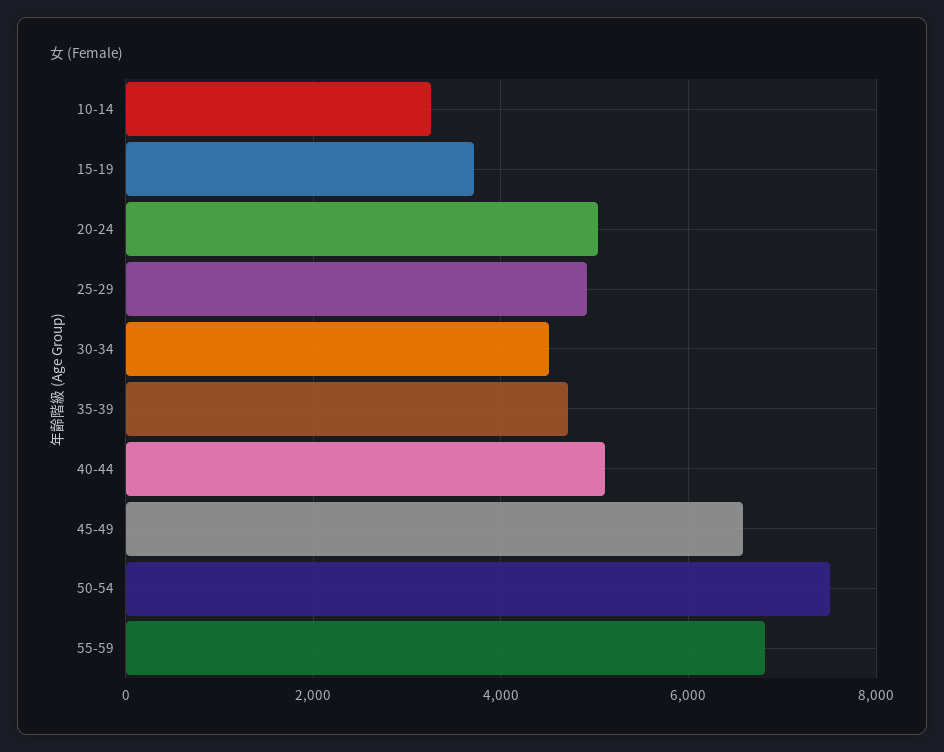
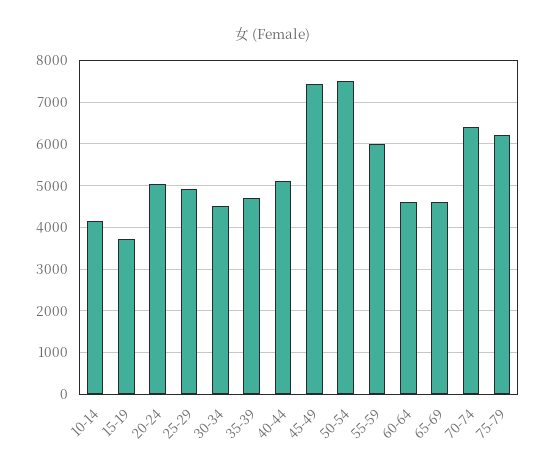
10-14: 3200 -> 4200
45-49: 6600 -> 7400
55-59: 6800 -> 6000
60-64: none -> 4600
65-69: none -> 4600
70-74: none -> 6400
75-79: none -> 6200

